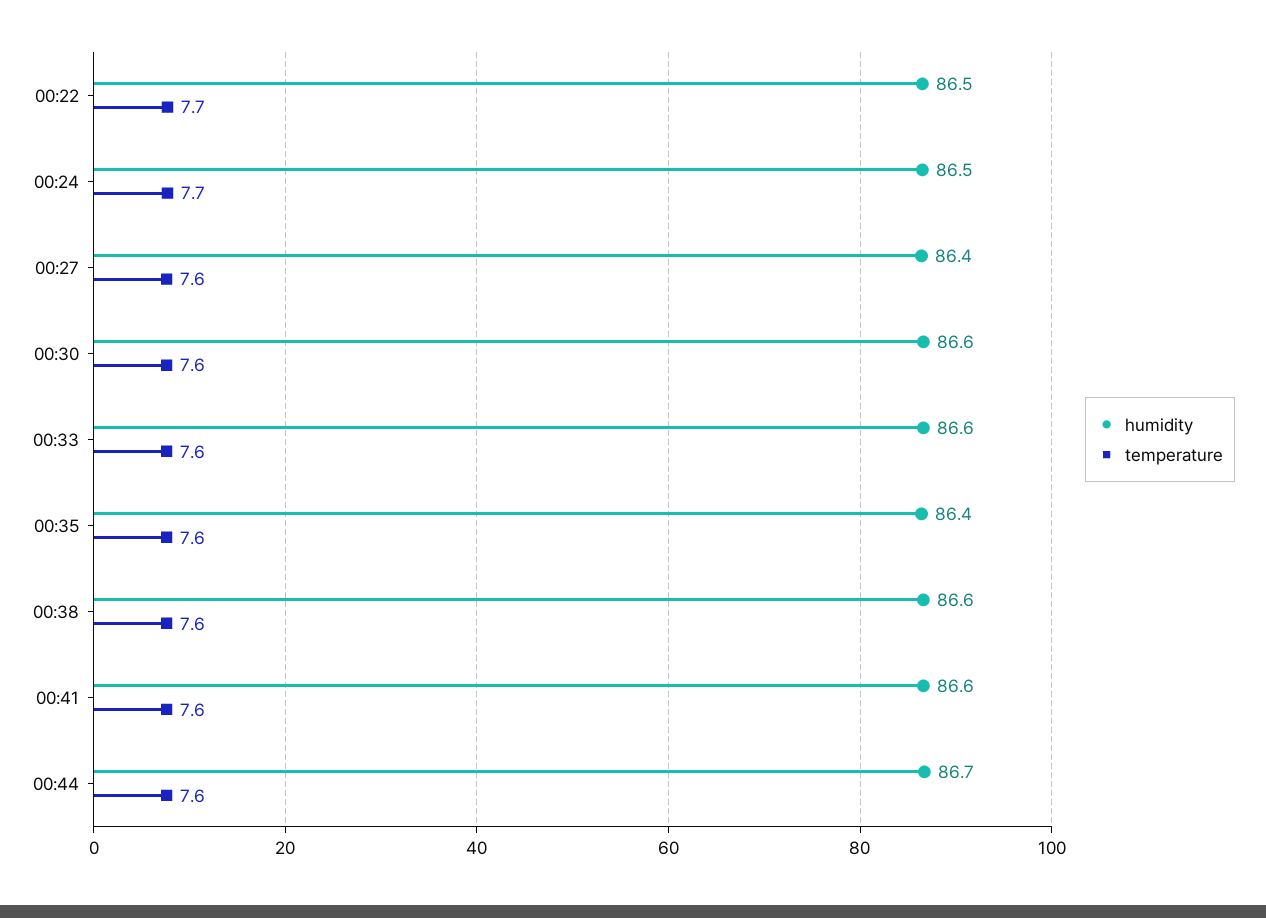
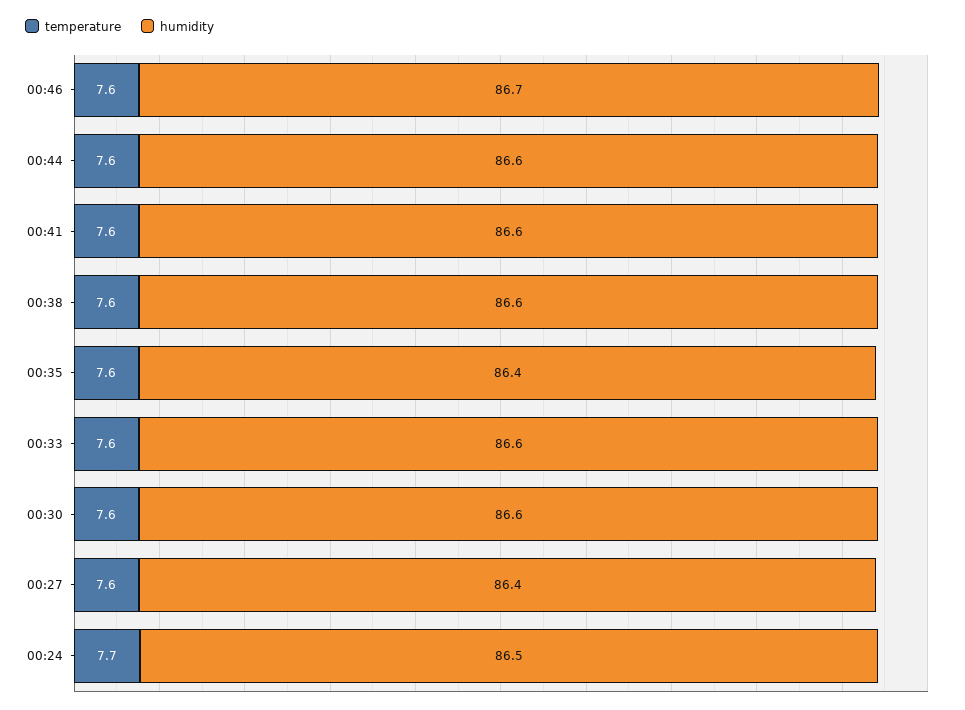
humidity, 00:22: 86.5 -> none
temperature, 00:22: 7.7 -> none
humidity, 00:44: 86.7 -> 86.6
temperature, 00:46: none -> 7.6
humidity, 00:46: none -> 86.7

